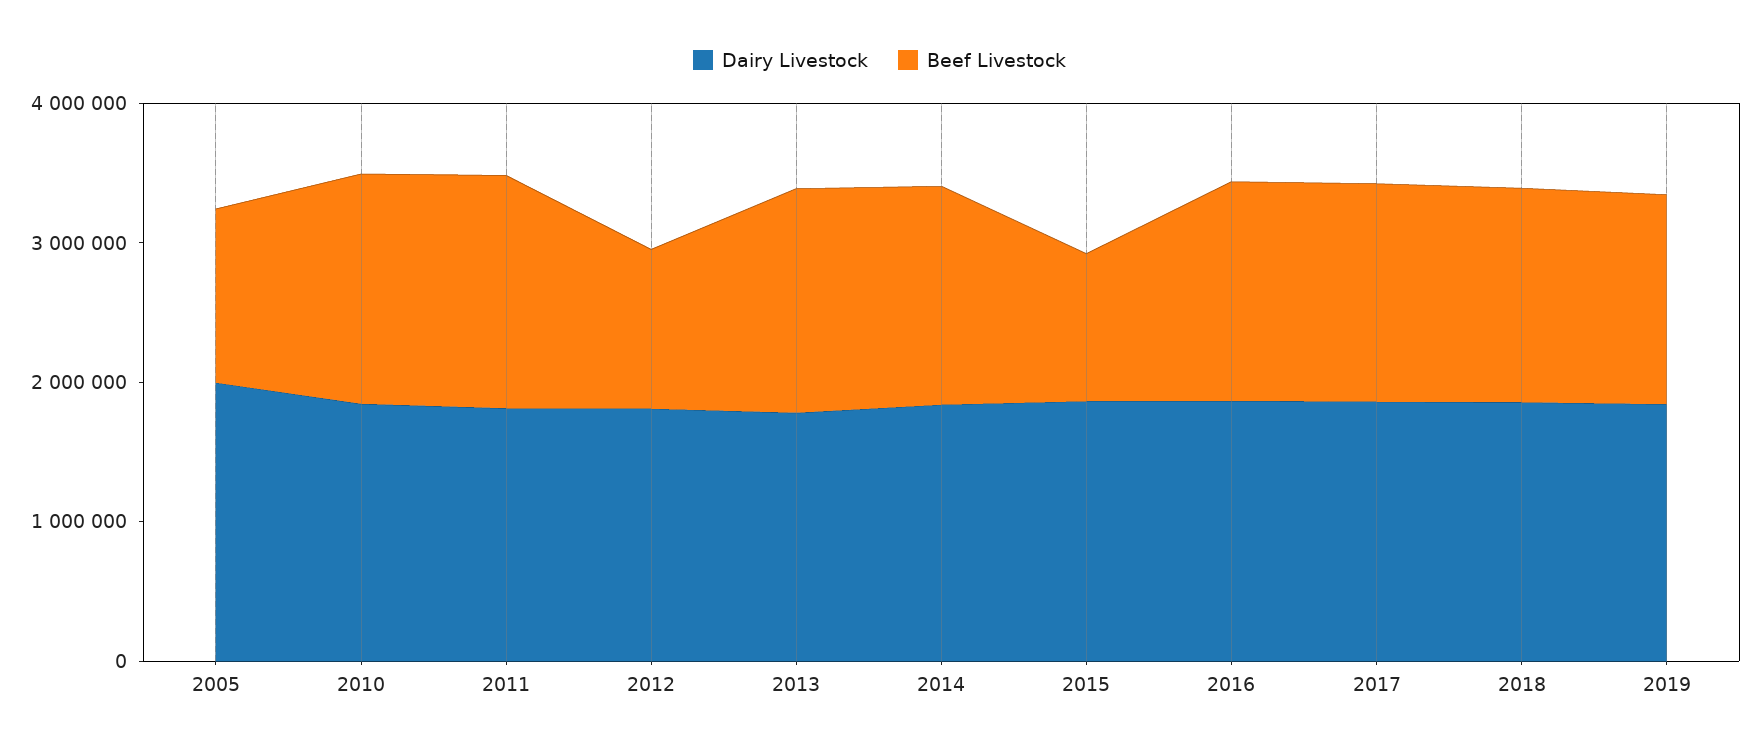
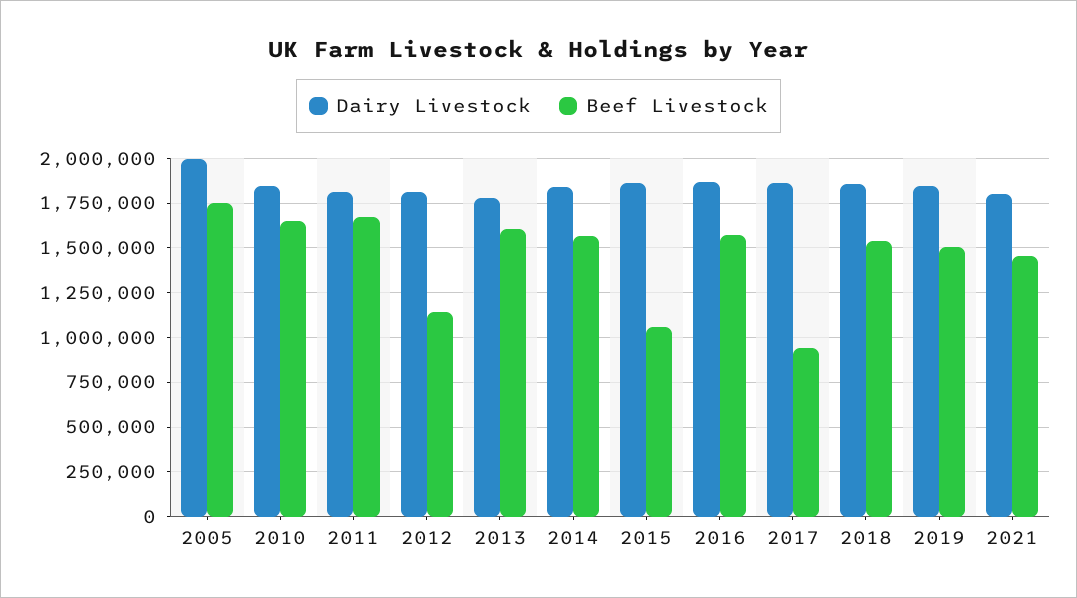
Beef Livestock, 2005: 1200000 -> 1750000
Beef Livestock, 2017: 1600000 -> 950000
Dairy Livestock, 2021: none -> 1800000
Beef Livestock, 2021: none -> 1450000

